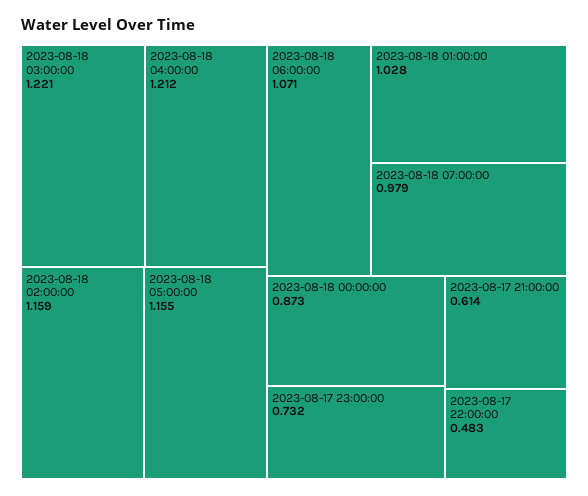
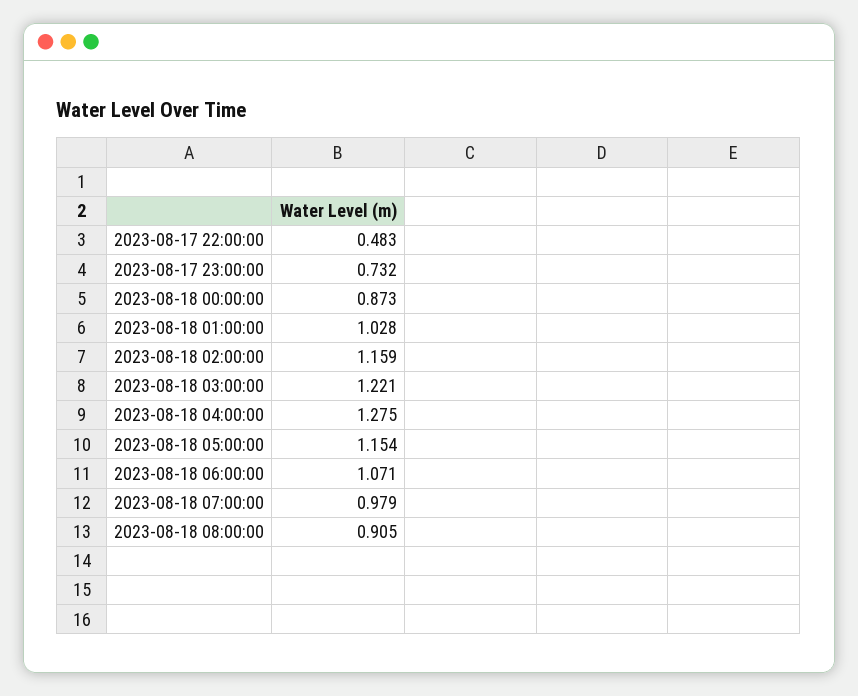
2023-08-18 04:00:00: 1.212 -> 1.275
2023-08-18 05:00:00: 1.155 -> 1.154
2023-08-17 21:00:00: 0.614 -> none
2023-08-18 08:00:00: none -> 0.905

